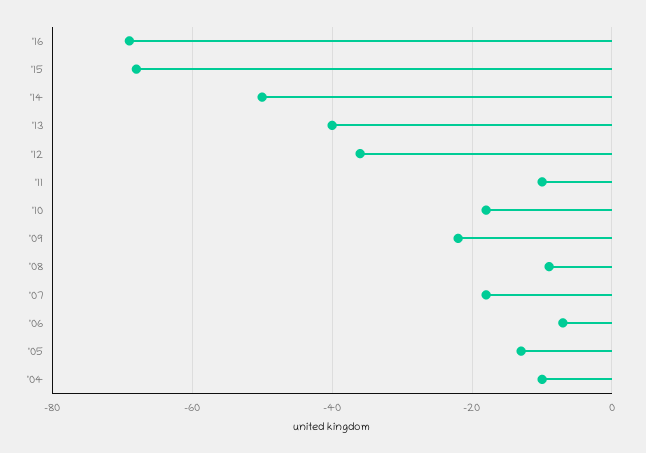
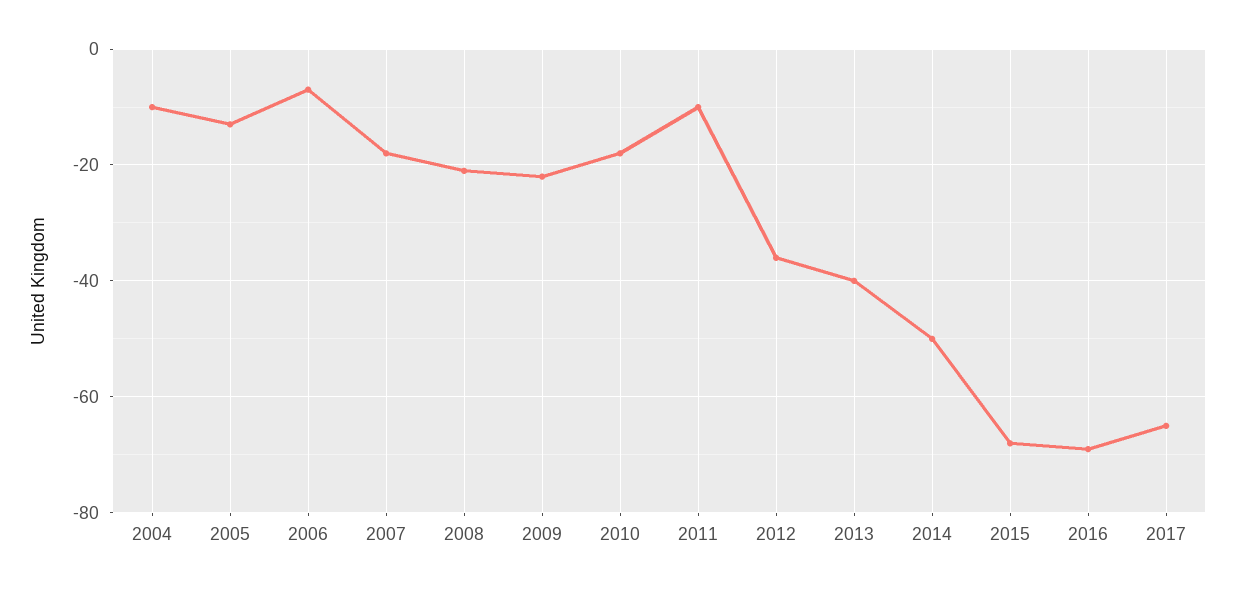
'08: -10 -> -20
2017: none -> -65

